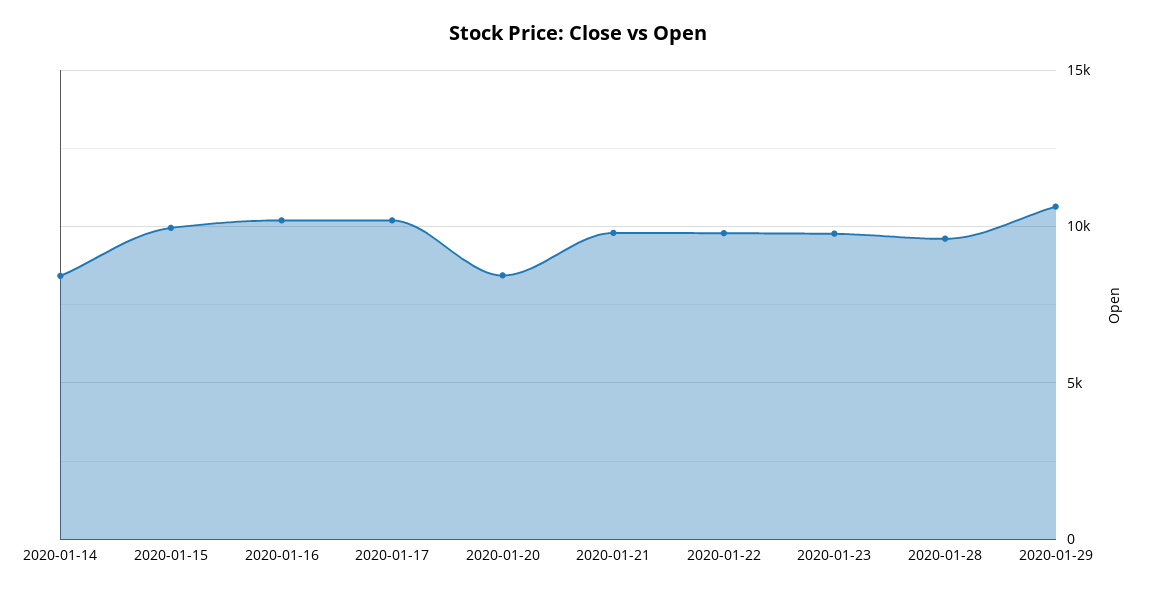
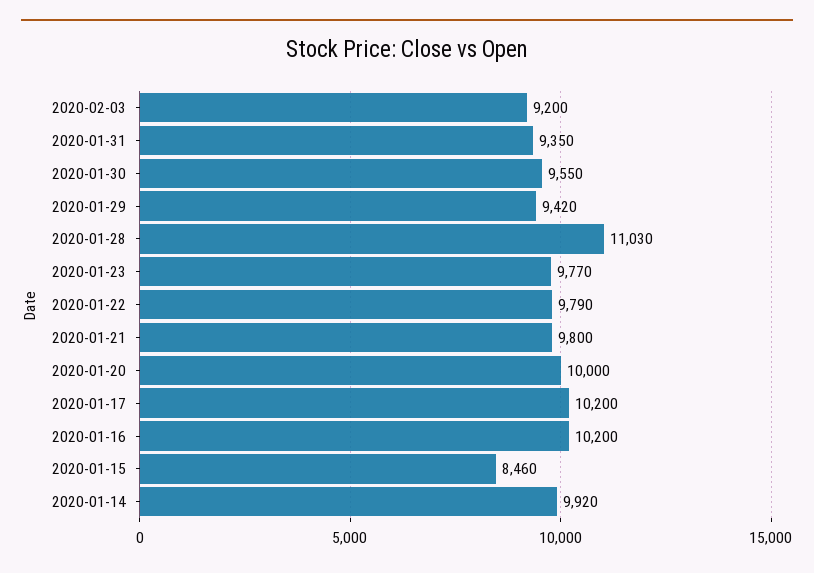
2020-01-14: 8500 -> 9920
2020-01-15: 10000 -> 8460
2020-01-20: 8500 -> 10000
2020-01-28: 9500 -> 11030
2020-01-29: 10500 -> 9420
2020-02-03: none -> 9200
2020-01-31: none -> 9350
2020-01-30: none -> 9550

